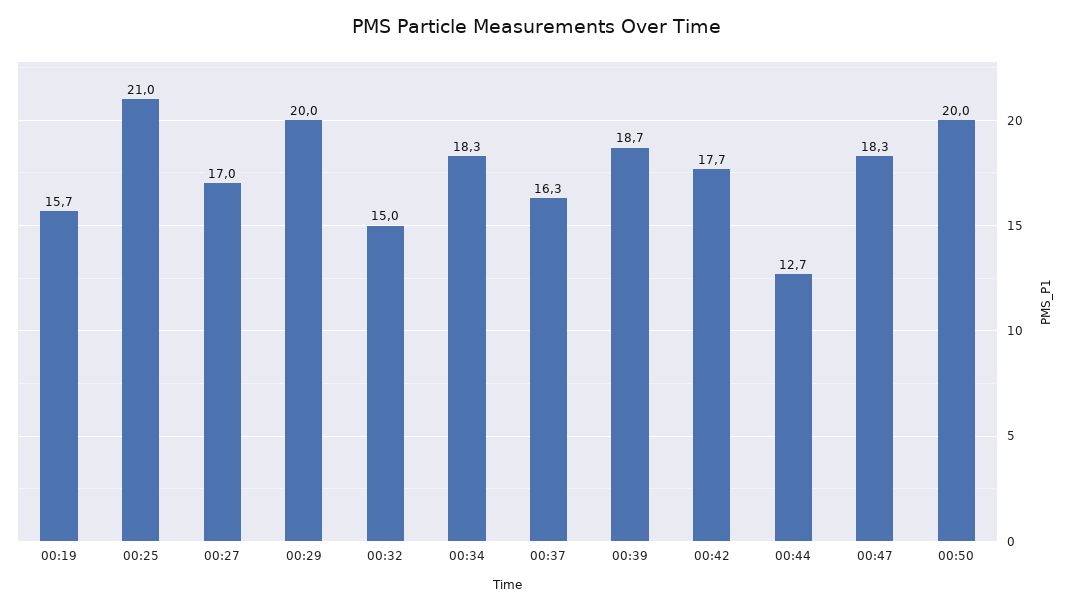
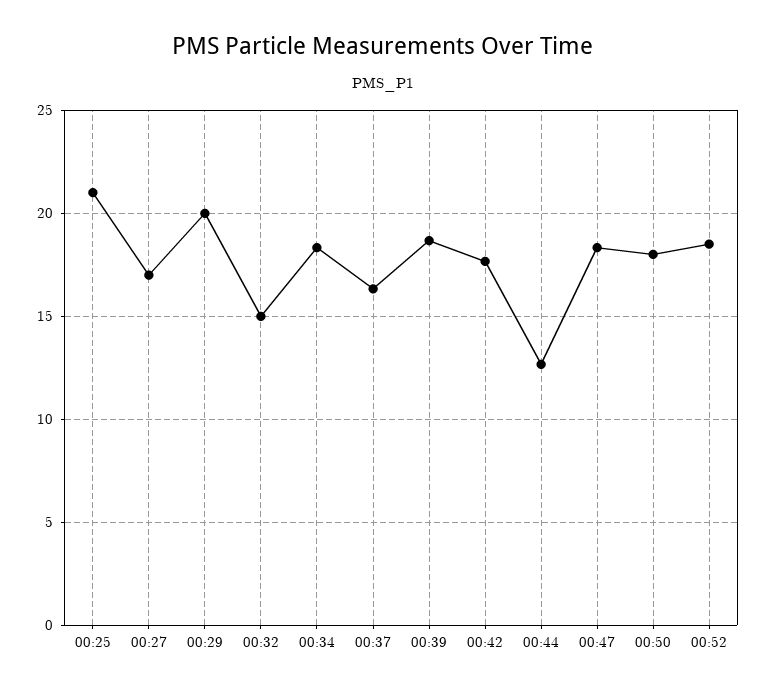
00:19: 15.7 -> none
00:50: 20 -> 18
00:52: none -> 18.5

